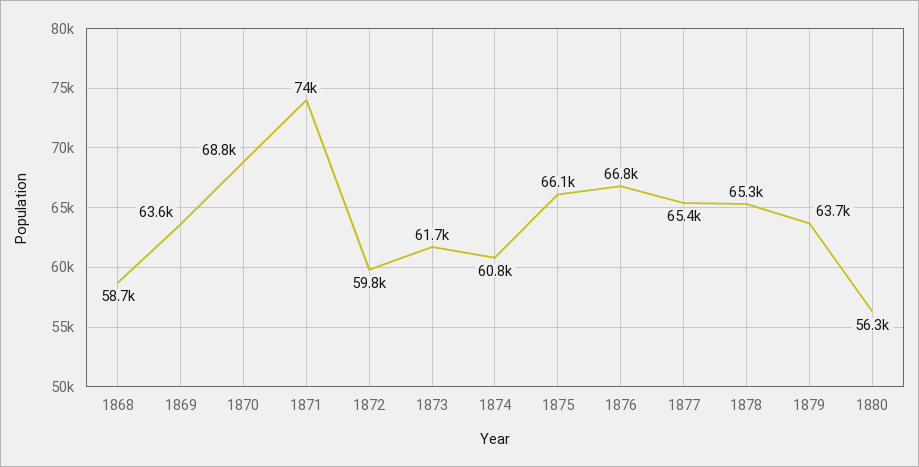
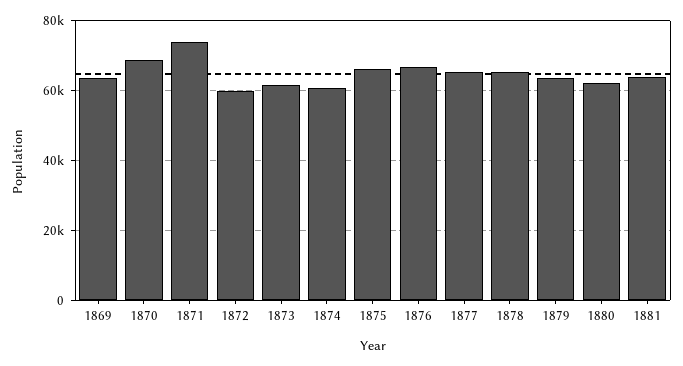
1868: 58700 -> none
1880: 56300 -> 62000
1881: none -> 64000

